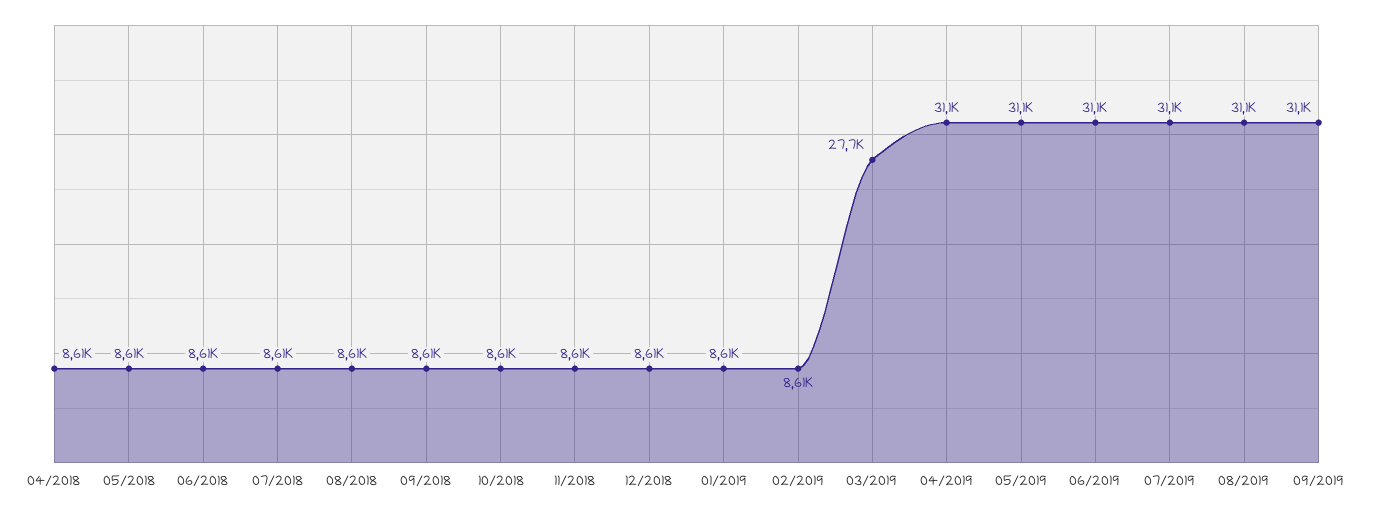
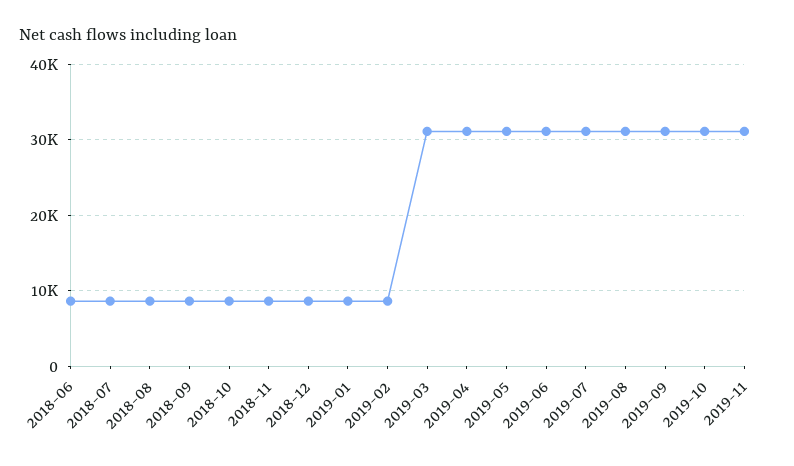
04/2018: 8610 -> none
05/2018: 8610 -> none
03/2019: 27700 -> 31000
2019-10: none -> 31000
2019-11: none -> 31000

